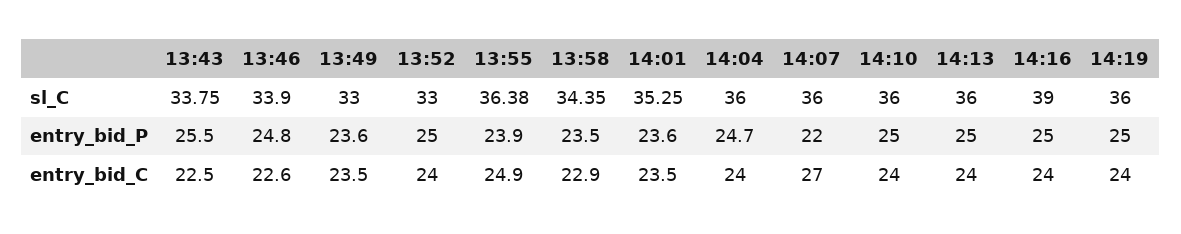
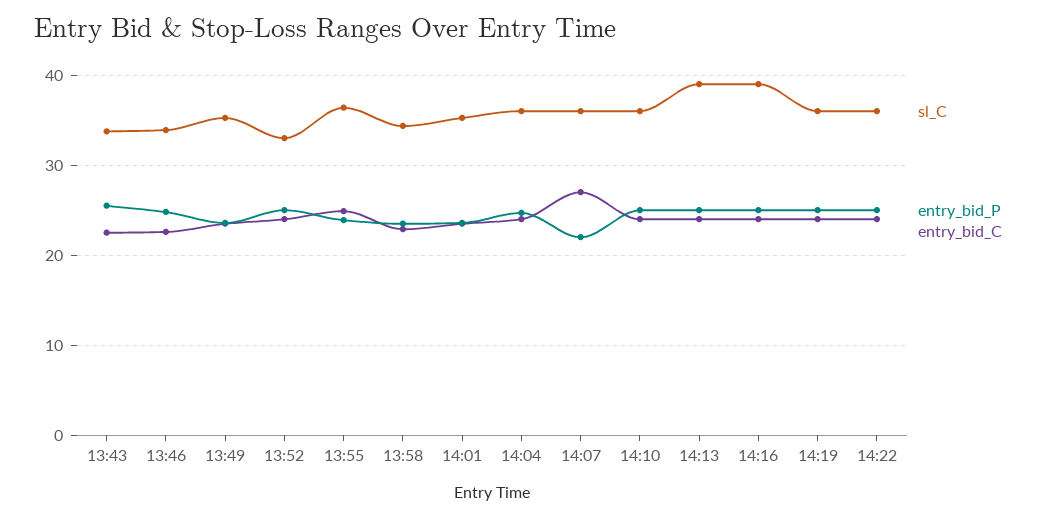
sl_C, 13:49: 33 -> 35
sl_C, 14:13: 36 -> 39
sl_C, 14:22: none -> 36
entry_bid_P, 14:22: none -> 25
entry_bid_C, 14:22: none -> 24

